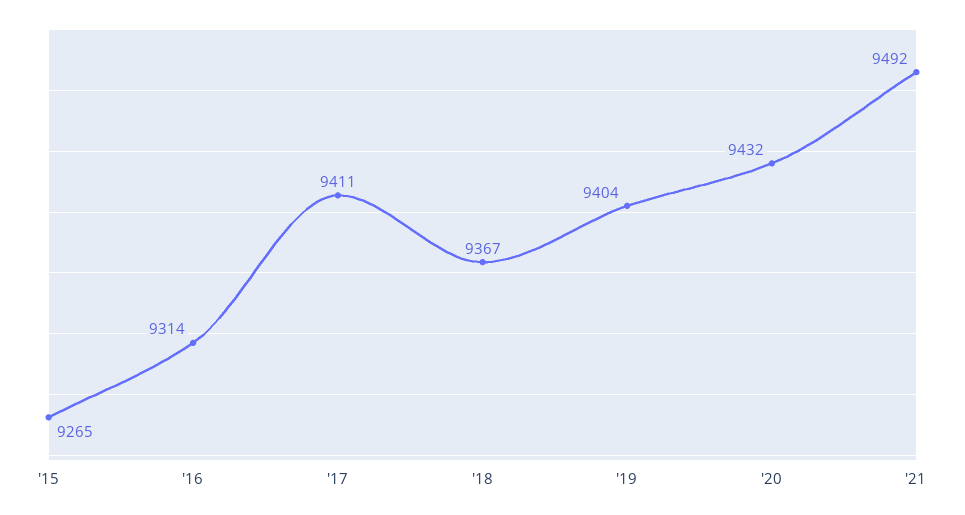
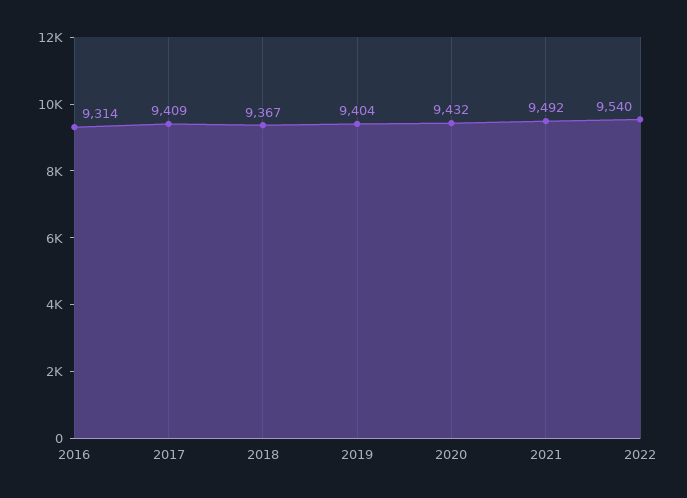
'15: 9265 -> none
'17: 9411 -> 9409
2022: none -> 9540

